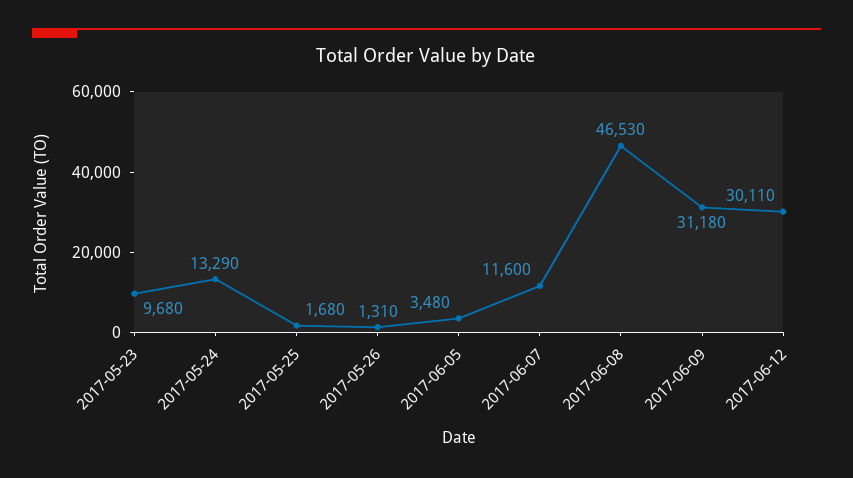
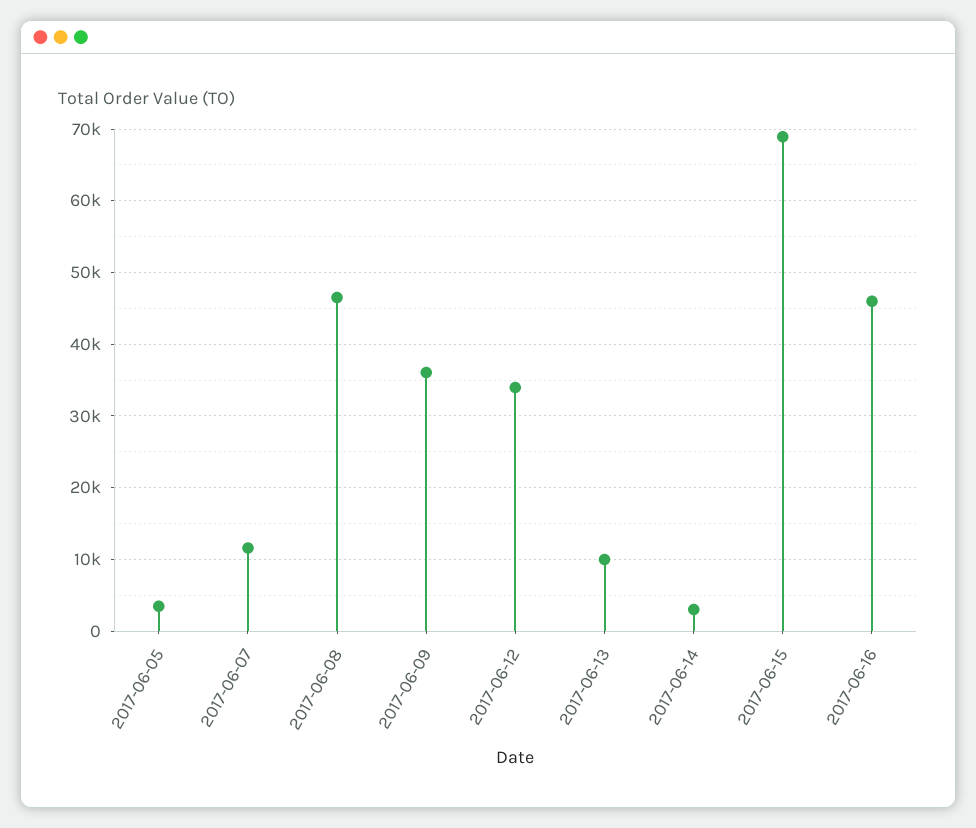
2017-05-23: 9680 -> none
2017-05-24: 13290 -> none
2017-05-25: 1680 -> none
2017-05-26: 1310 -> none
2017-06-09: 31180 -> 36000
2017-06-12: 30110 -> 34000
2017-06-13: none -> 10000
2017-06-14: none -> 3000
2017-06-15: none -> 69000
2017-06-16: none -> 46000

